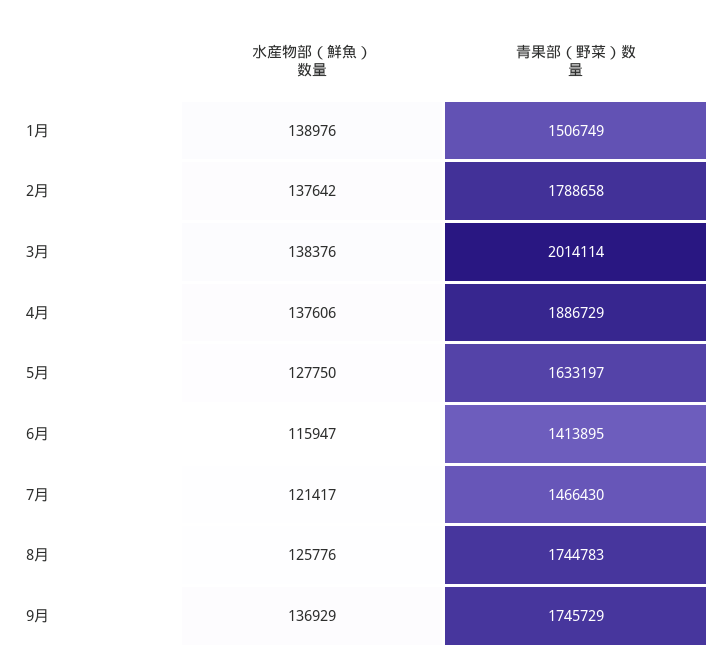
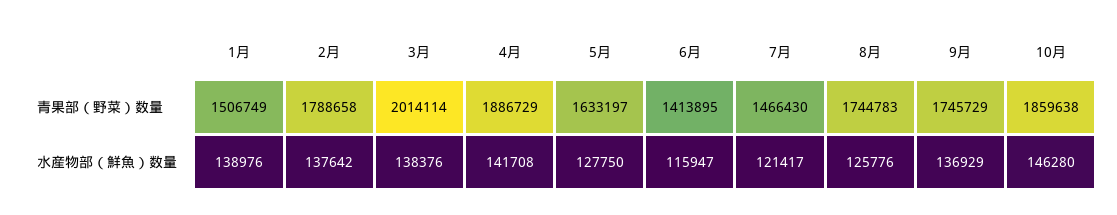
水産物部（鮮魚）数量, 4月: 137606 -> 141708
青果部（野菜）数量, 10月: none -> 1859638
水産物部（鮮魚）数量, 10月: none -> 146280

